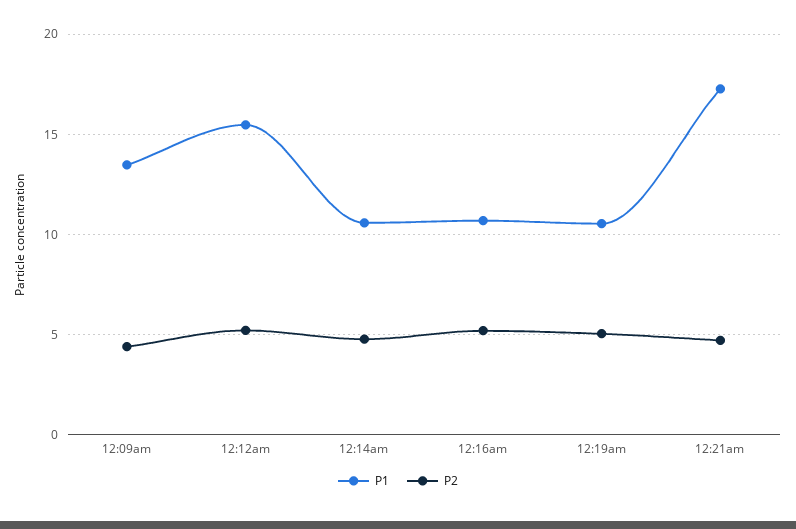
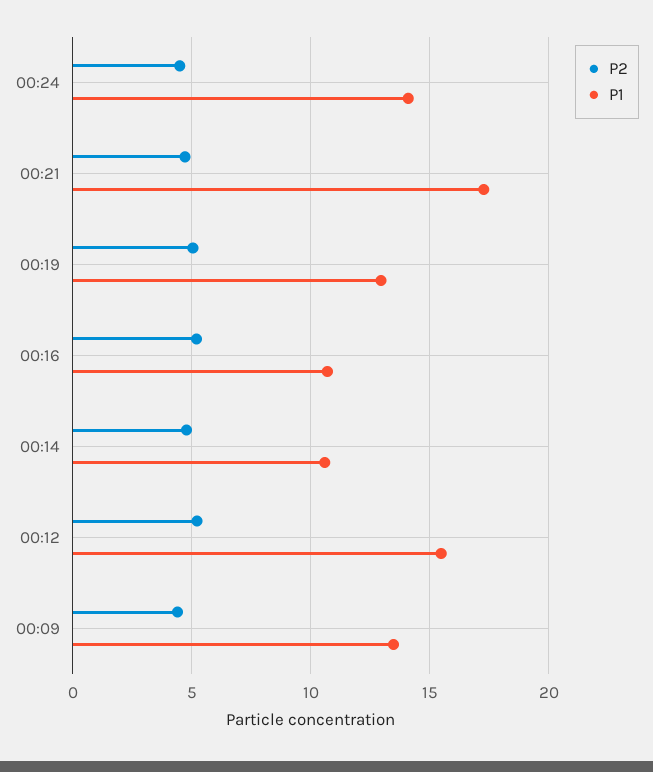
P1, 12:19am: 10.5 -> 13
P2, 00:24: none -> 4.5
P1, 00:24: none -> 14

